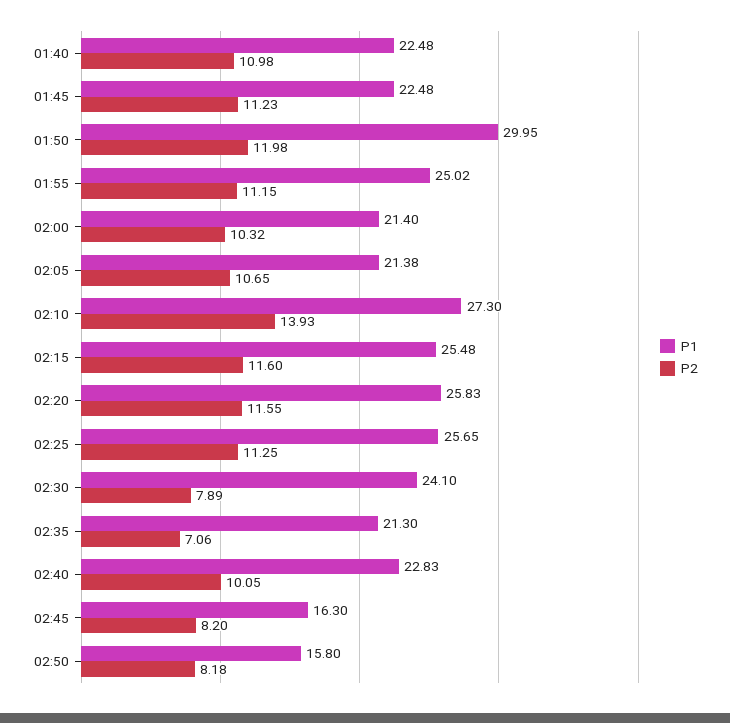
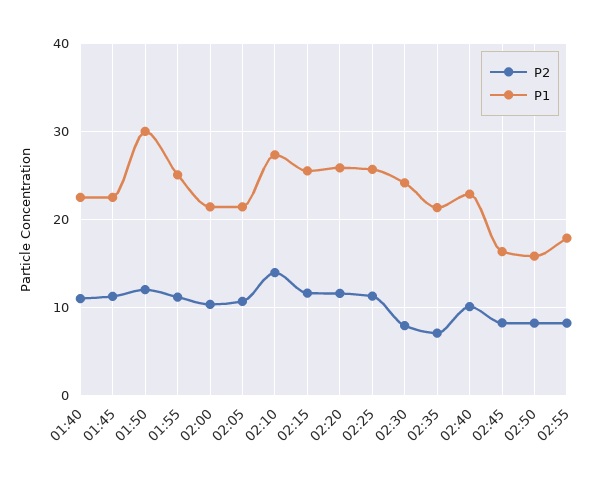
P2, 02:55: none -> 8
P1, 02:55: none -> 18

